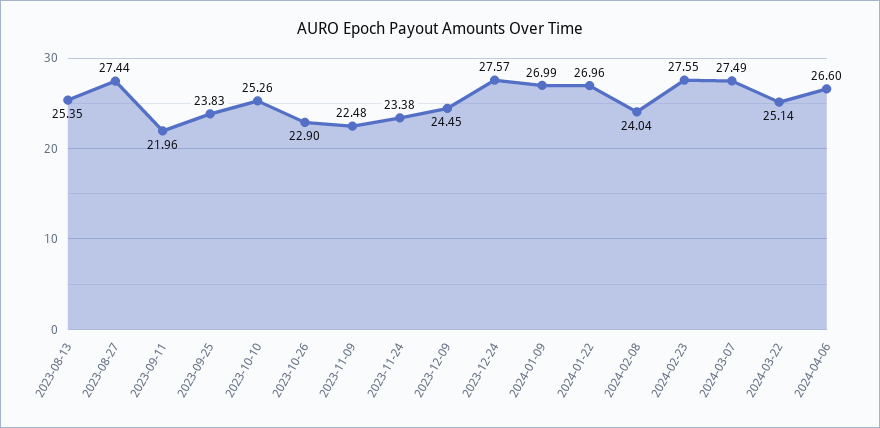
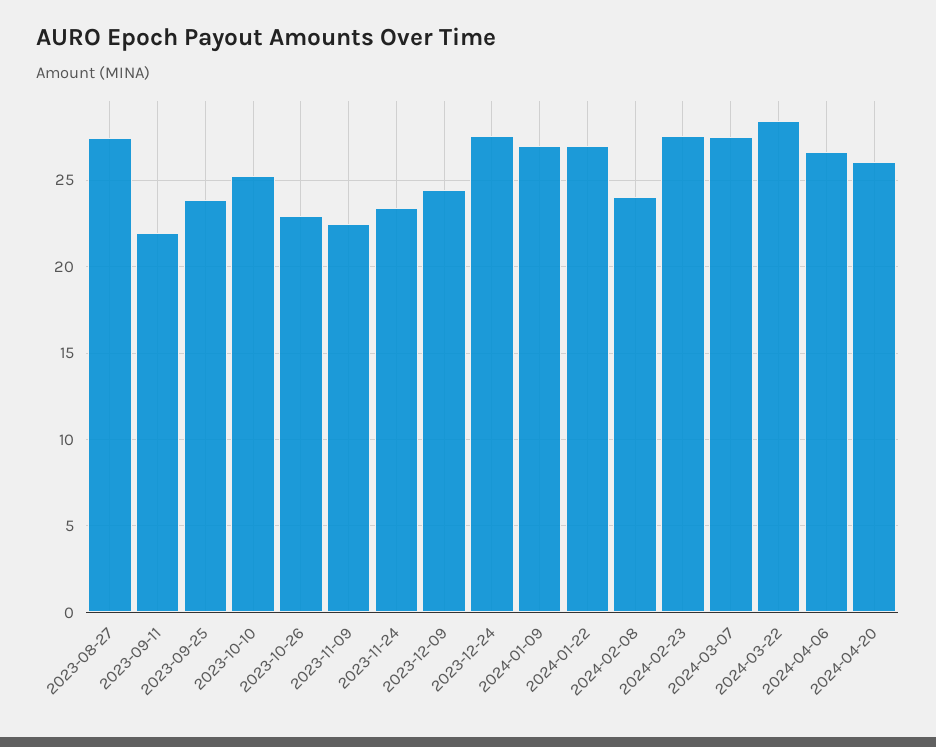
2023-08-13: 25.35 -> none
2024-03-22: 25.14 -> 28.5
2024-04-20: none -> 26

